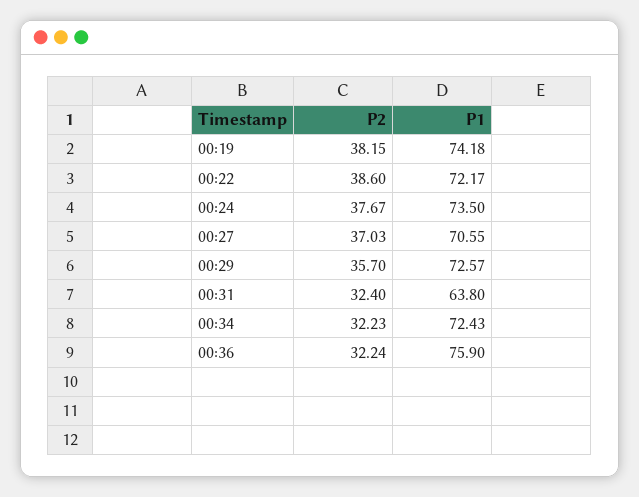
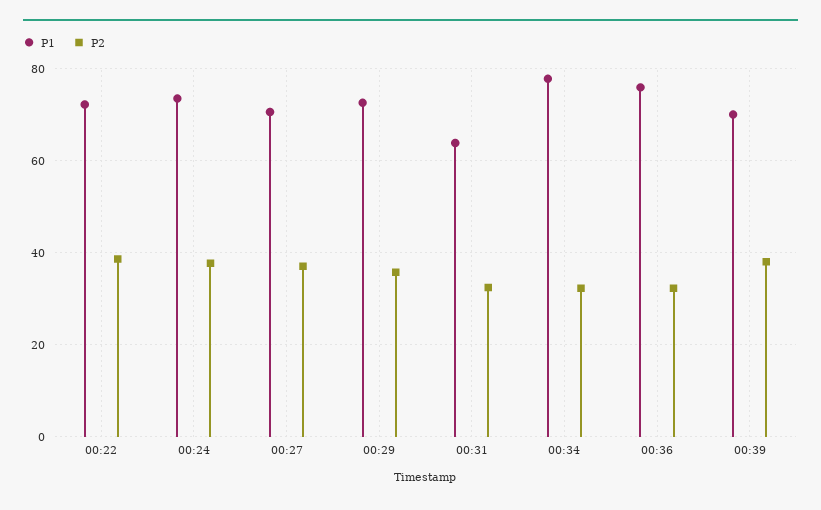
P2, 00:19: 38.15 -> none
P1, 00:19: 74.18 -> none
P1, 00:34: 72.43 -> 78
P1, 00:39: none -> 70
P2, 00:39: none -> 38

